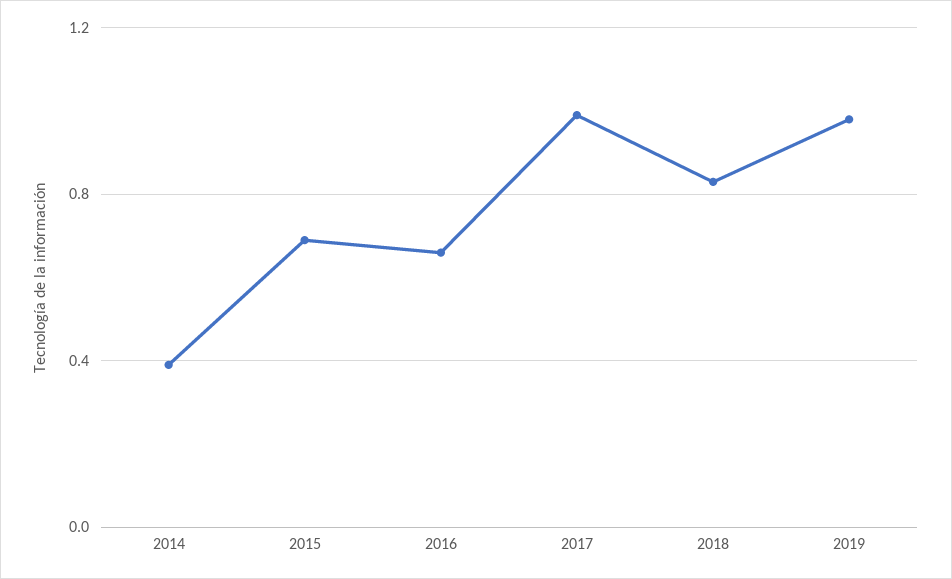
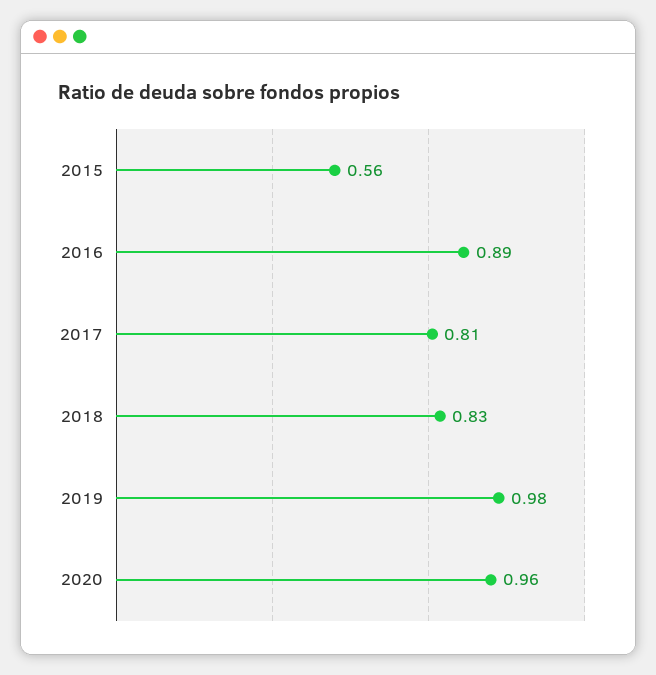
2014: 0.4 -> none
2015: 0.7 -> 0.56
2016: 0.65 -> 0.89
2017: 1 -> 0.81
2020: none -> 0.96

